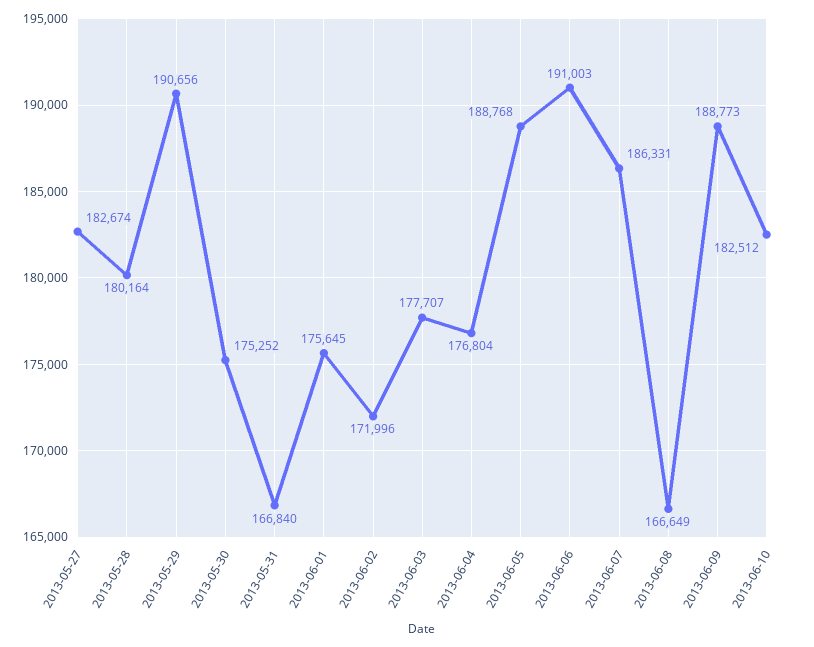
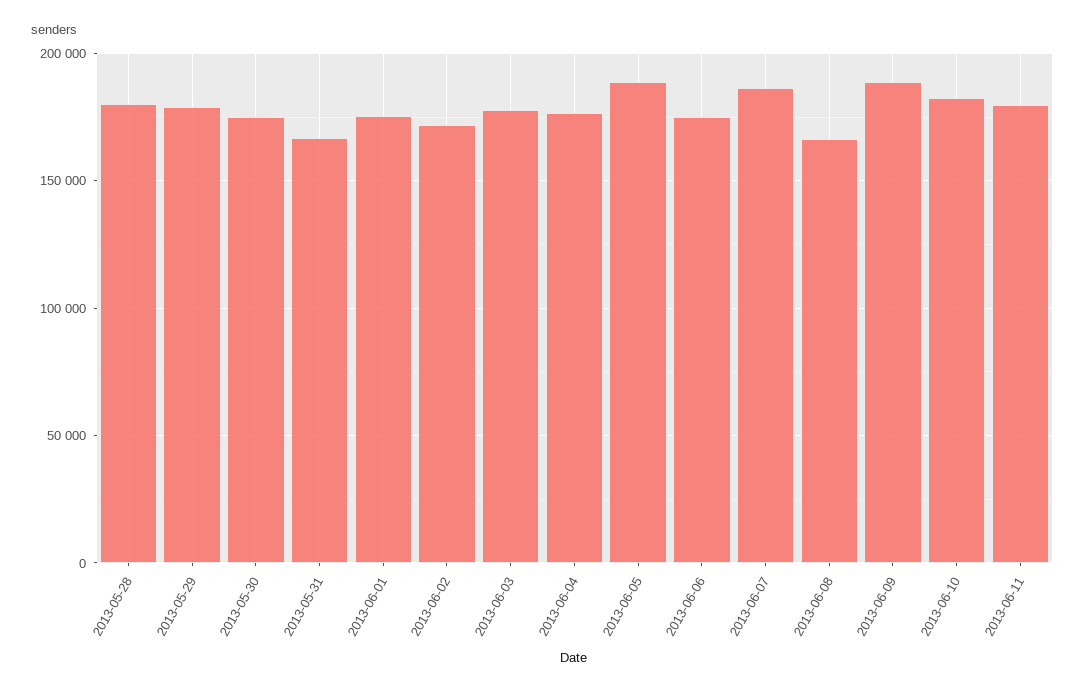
2013-05-27: 182674 -> none
2013-05-29: 190656 -> 180000
2013-06-06: 191003 -> 175000
2013-06-11: none -> 180000

